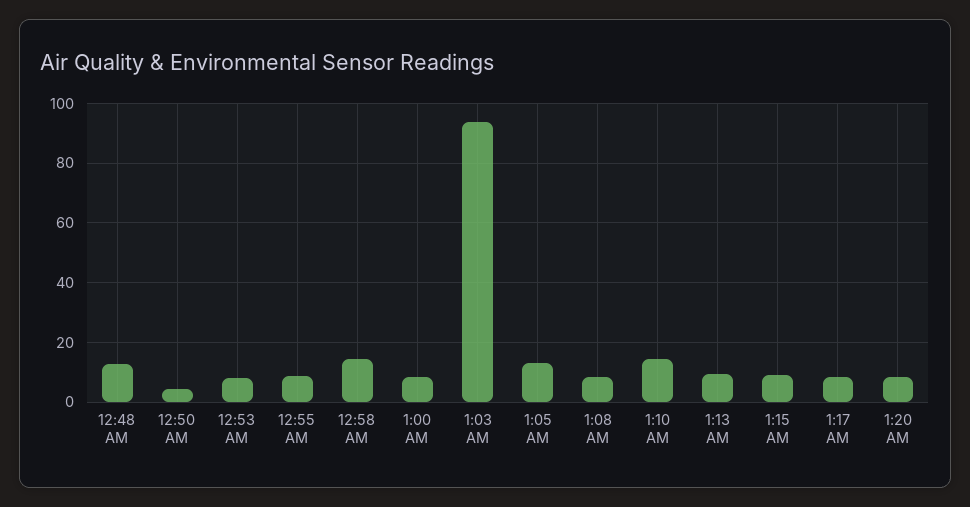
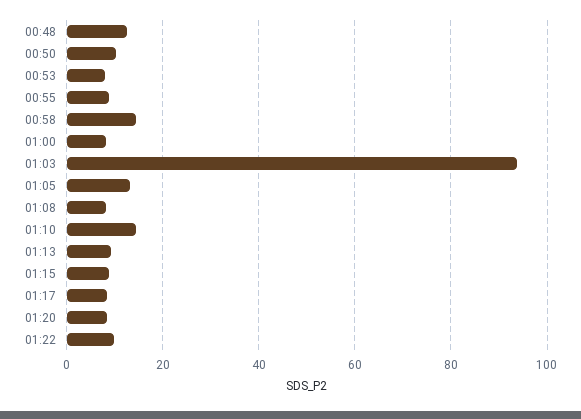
12:50 AM: 5 -> 10
01:22: none -> 10

